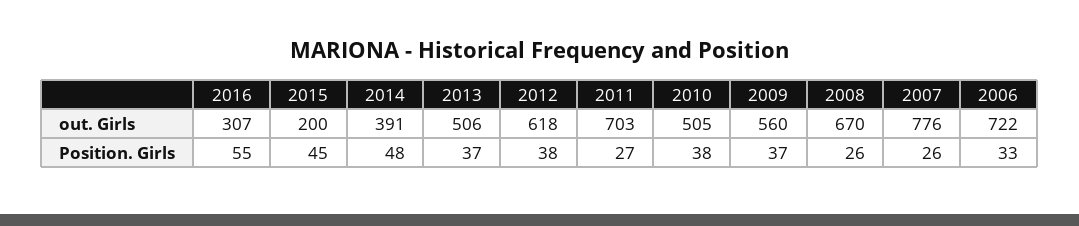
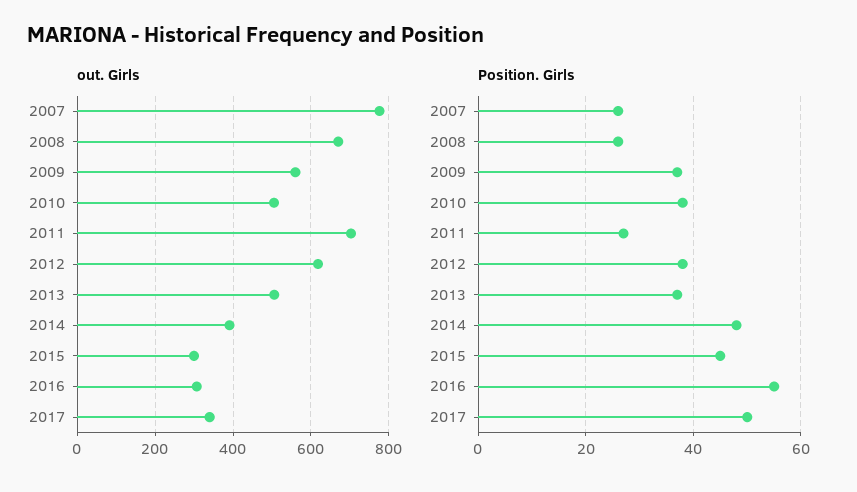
out. Girls, 2015: 200 -> 300
out. Girls, 2006: 722 -> none
Position. Girls, 2006: 33 -> none
out. Girls, 2017: none -> 340
Position. Girls, 2017: none -> 50

